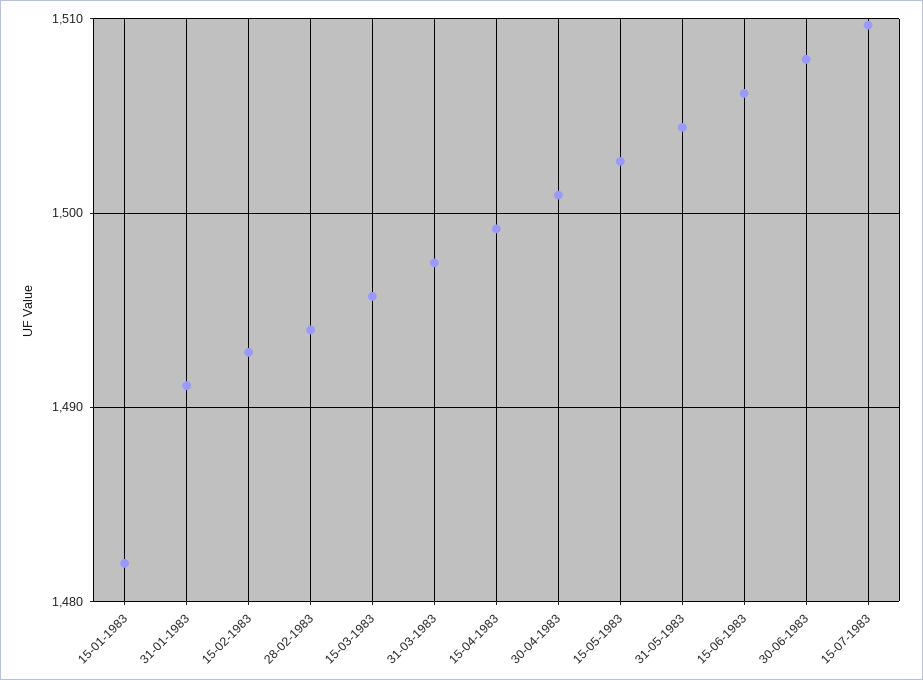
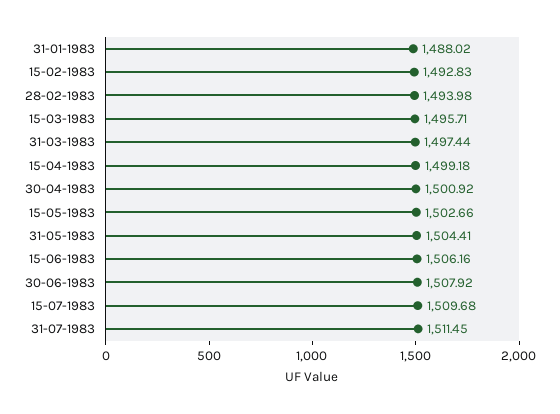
15-01-1983: 1482 -> none
31-01-1983: 1491 -> 1488.02
31-07-1983: none -> 1511.45

